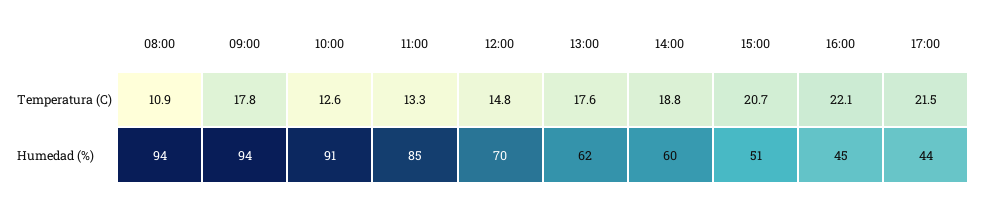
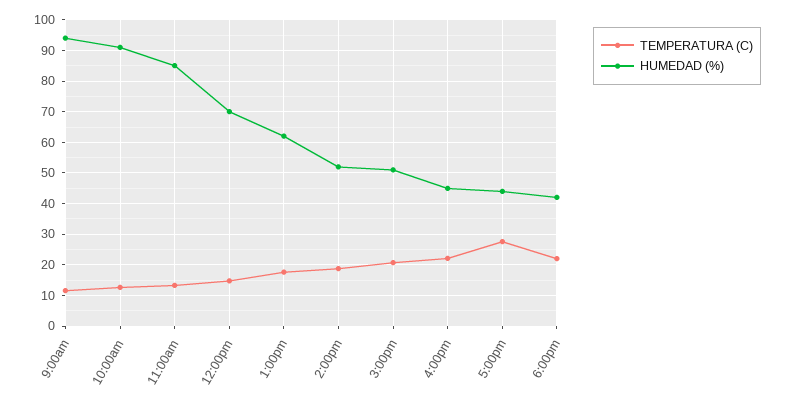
Temperatura (C), 08:00: 10.9 -> none
Temperatura (C), 09:00: 17.8 -> 12
Temperatura (C), 17:00: 21.5 -> 28
Humedad (%), 08:00: 94 -> none
Humedad (%), 14:00: 60 -> 52
Temperatura (C), 6:00pm: none -> 22
Humedad (%), 6:00pm: none -> 42

